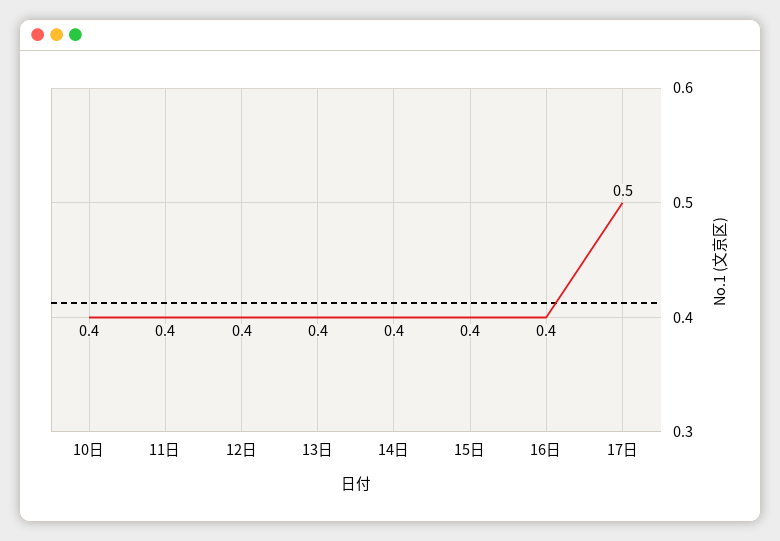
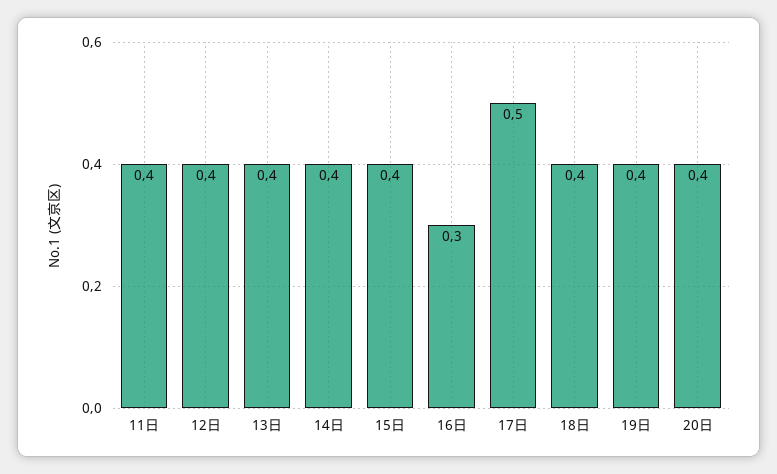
10日: 0.4 -> none
16日: 0.4 -> 0.3
18日: none -> 0.4
19日: none -> 0.4
20日: none -> 0.4

